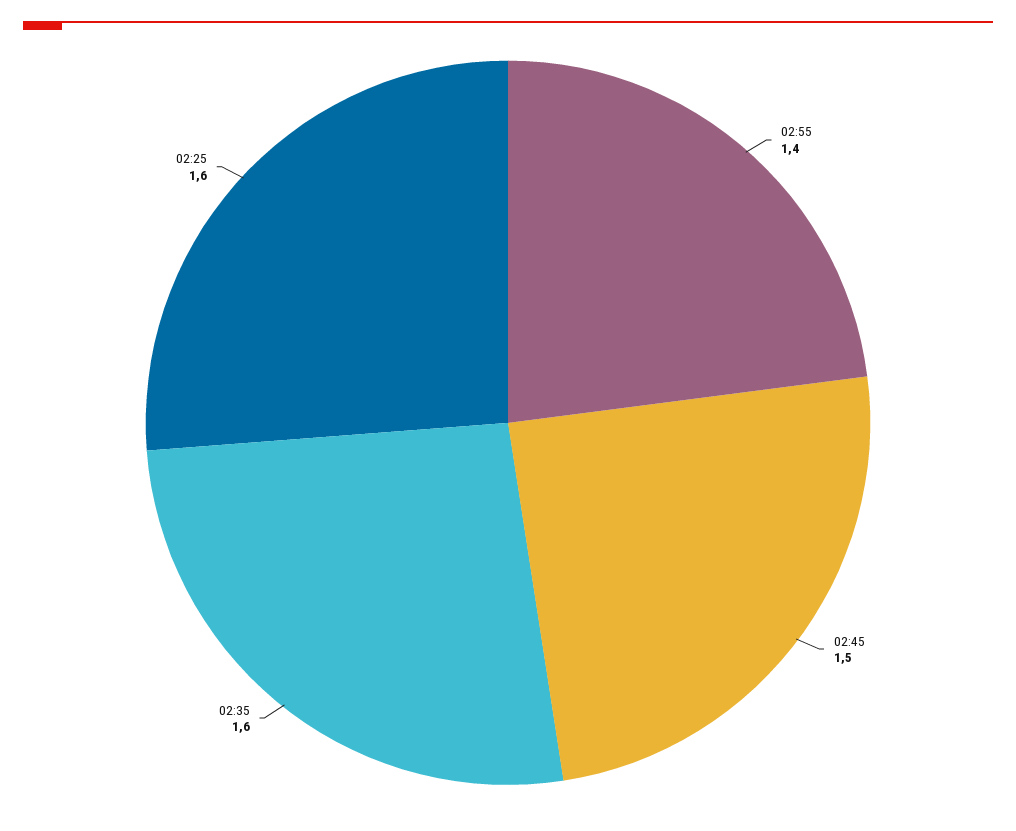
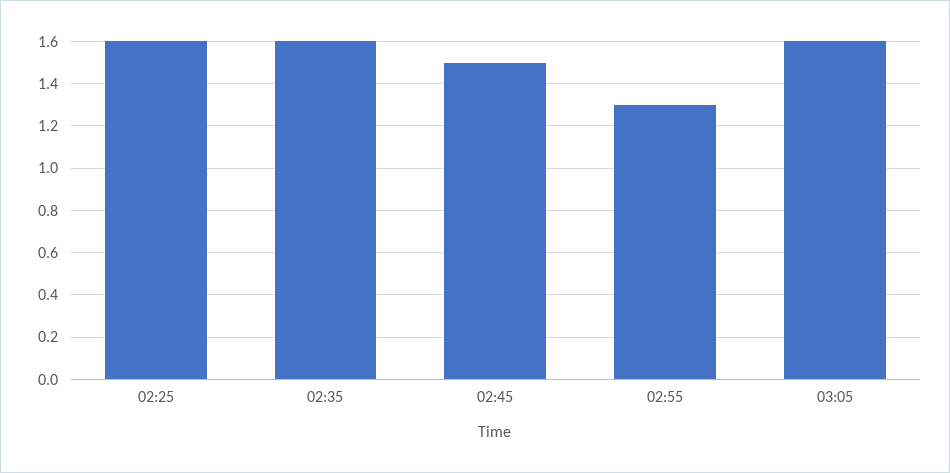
02:55: 1.4 -> 1.3
03:05: none -> 1.6

